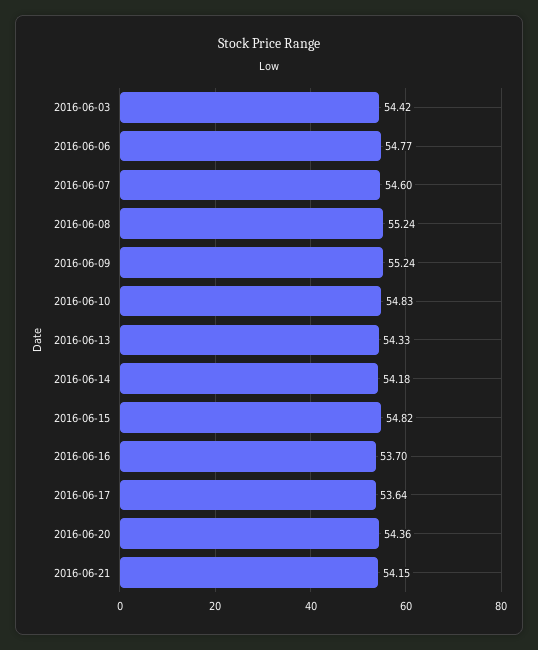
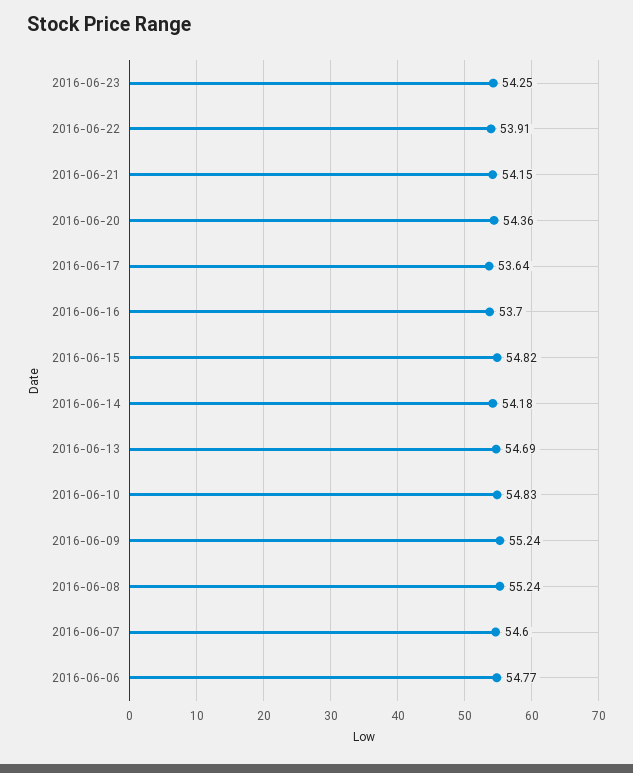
2016-06-03: 54.42 -> none
2016-06-13: 54.33 -> 54.69
2016-06-23: none -> 54.25
2016-06-22: none -> 53.91

